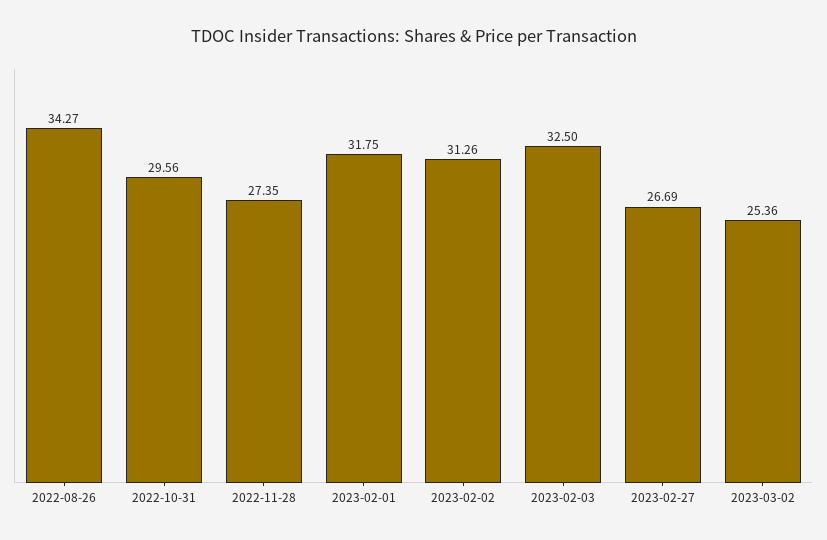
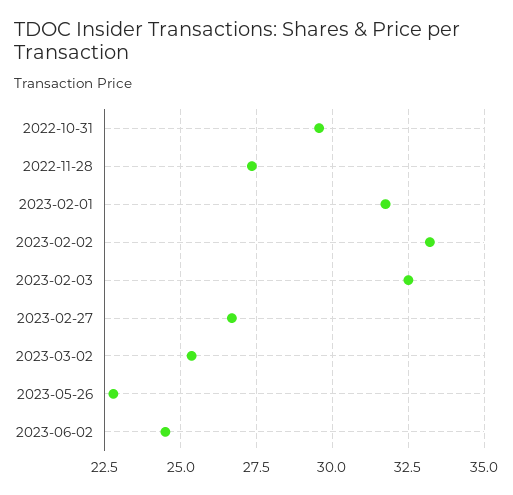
2022-08-26: 34.27 -> none
2023-02-02: 31.26 -> 33.25
2023-05-26: none -> 22.75
2023-06-02: none -> 24.5

